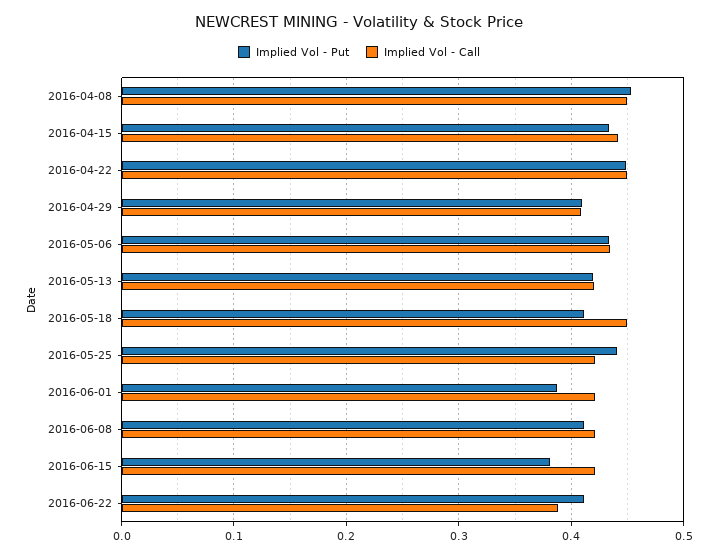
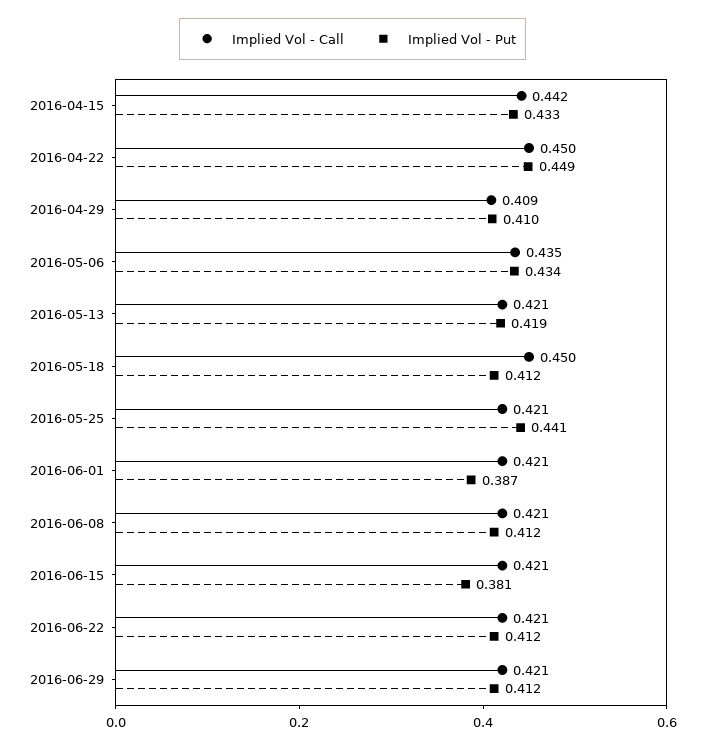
Implied Vol - Put, 2016-04-08: 0.45 -> none
Implied Vol - Call, 2016-04-08: 0.45 -> none
Implied Vol - Call, 2016-06-22: 0.39 -> 0.421
Implied Vol - Call, 2016-06-29: none -> 0.421
Implied Vol - Put, 2016-06-29: none -> 0.412

